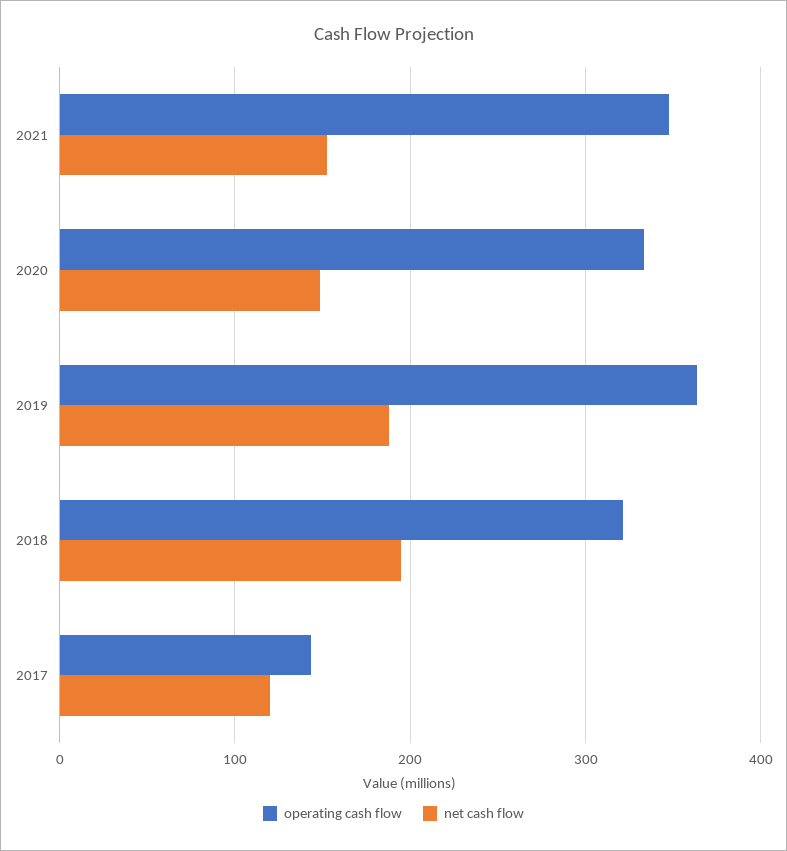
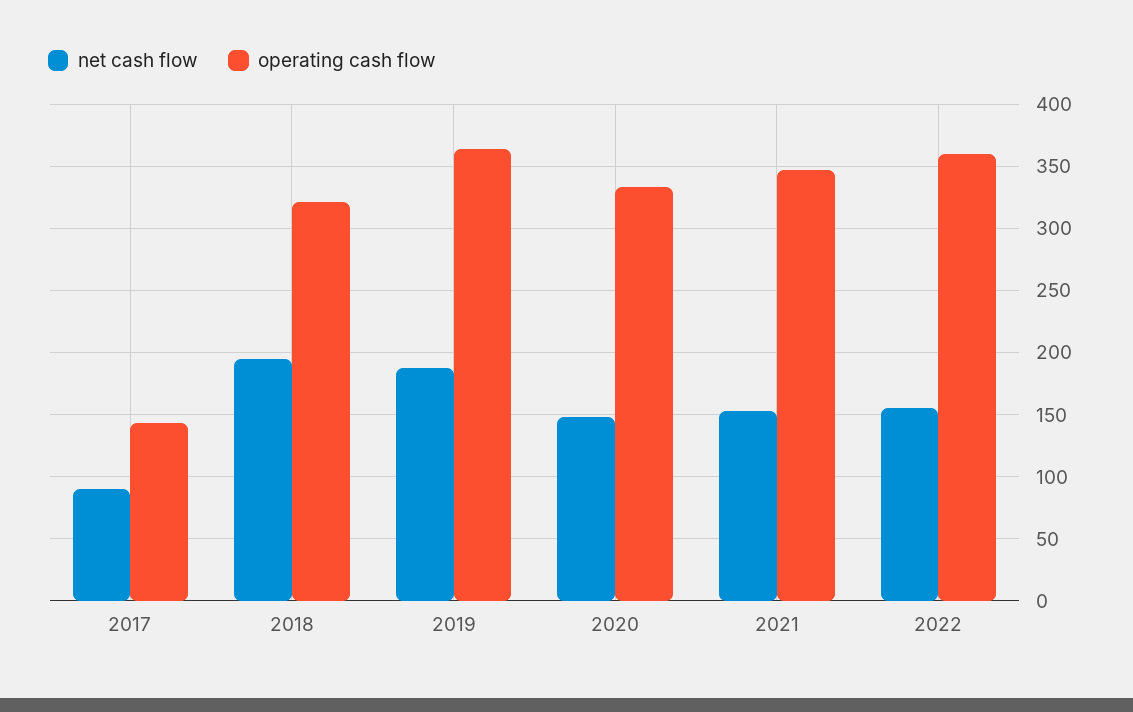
net cash flow, 2017: 120 -> 90
net cash flow, 2022: none -> 155
operating cash flow, 2022: none -> 360

